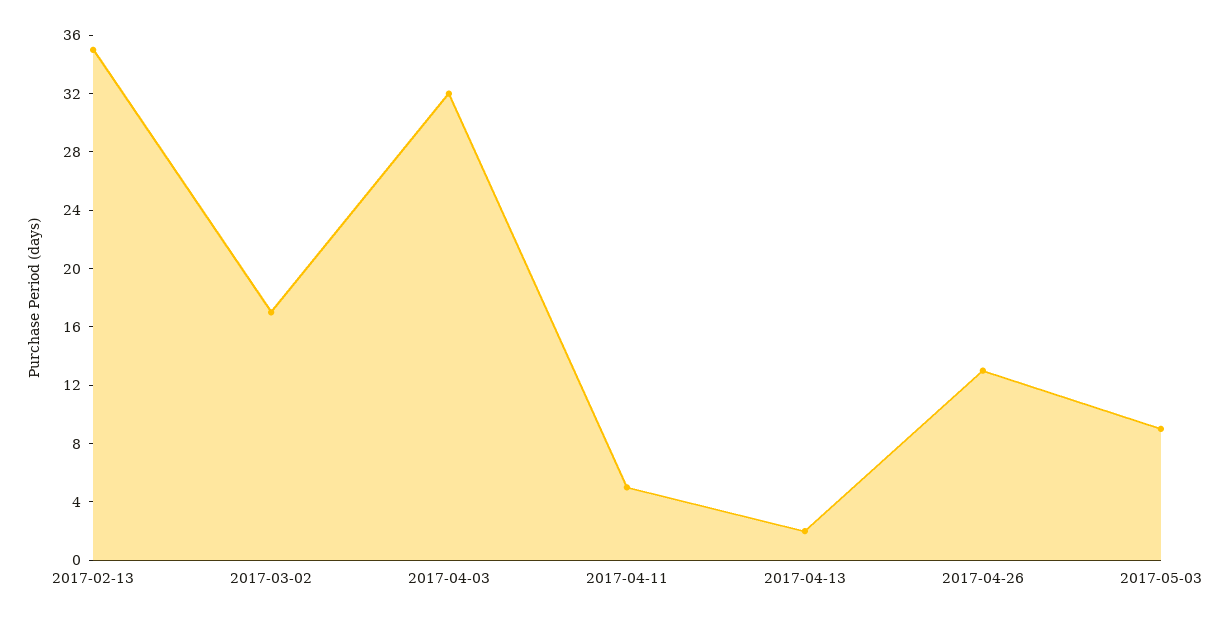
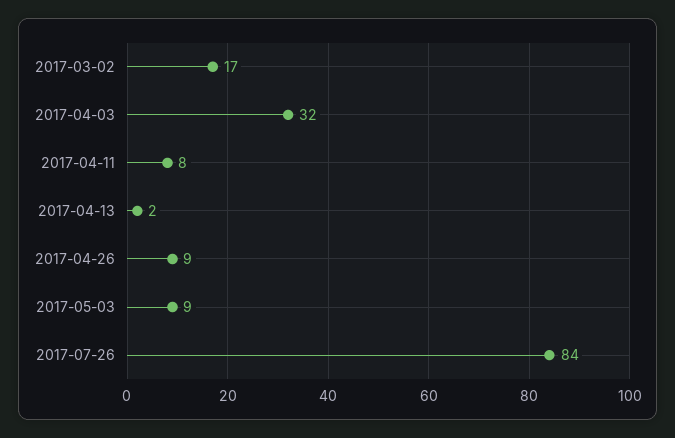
2017-02-13: 35 -> none
2017-04-11: 5 -> 8
2017-04-26: 13 -> 9
2017-07-26: none -> 84

